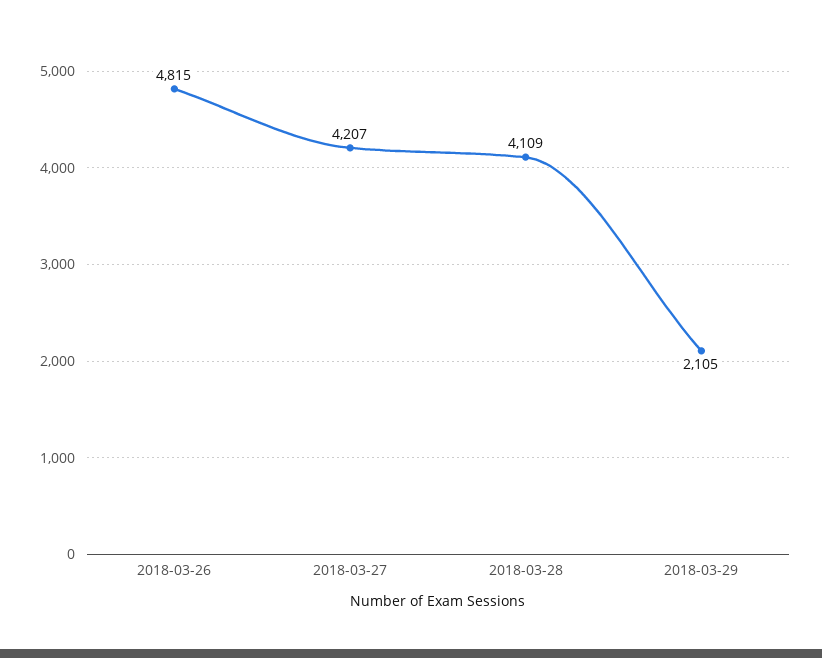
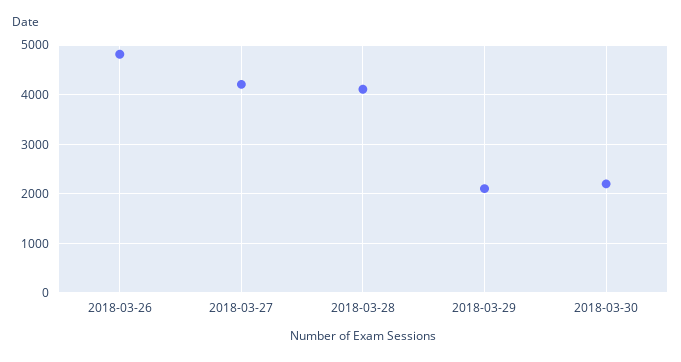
2018-03-30: none -> 2200

